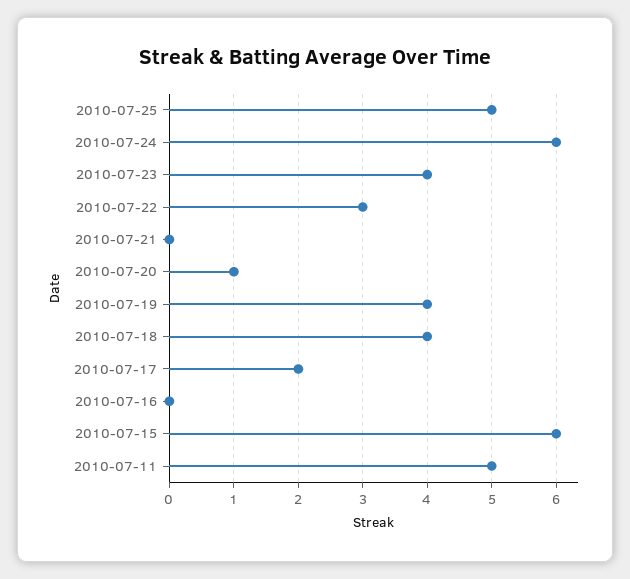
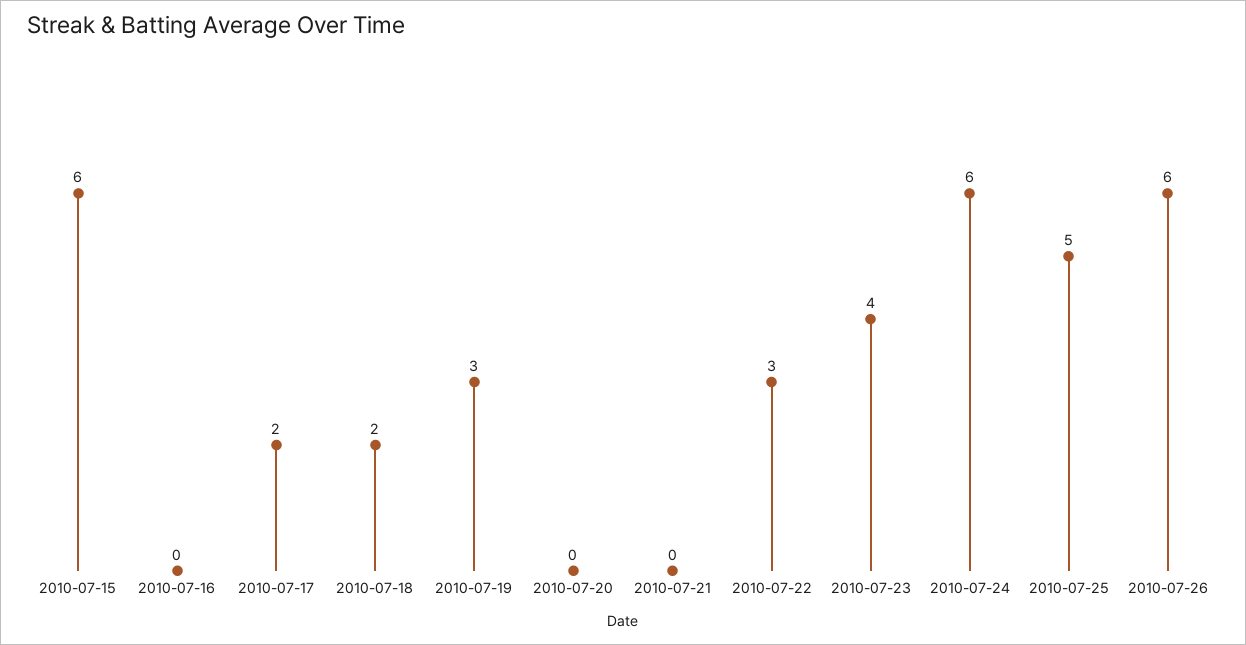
2010-07-20: 1 -> 0
2010-07-19: 4 -> 3
2010-07-18: 4 -> 2
2010-07-11: 5 -> none
2010-07-26: none -> 6

